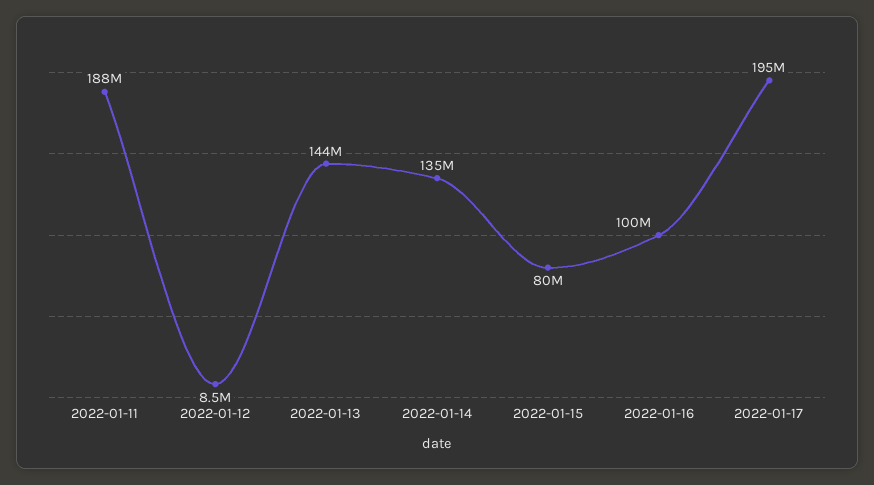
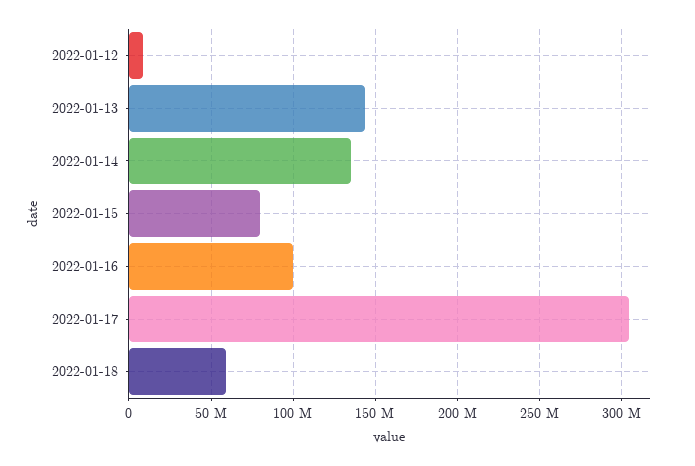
2022-01-11: 188000000 -> none
2022-01-17: 195000000 -> 305000000
2022-01-18: none -> 60000000

